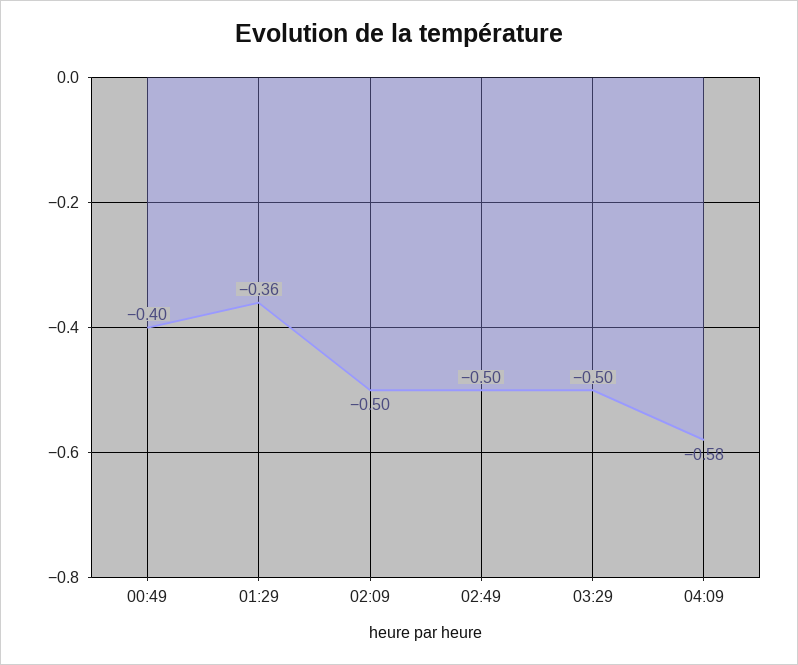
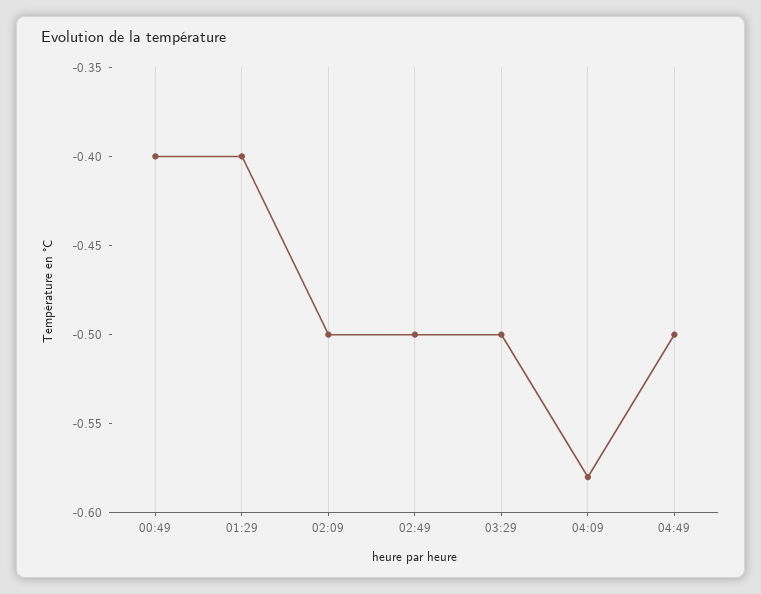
01:29: -0.36 -> -0.4
04:49: none -> -0.5

